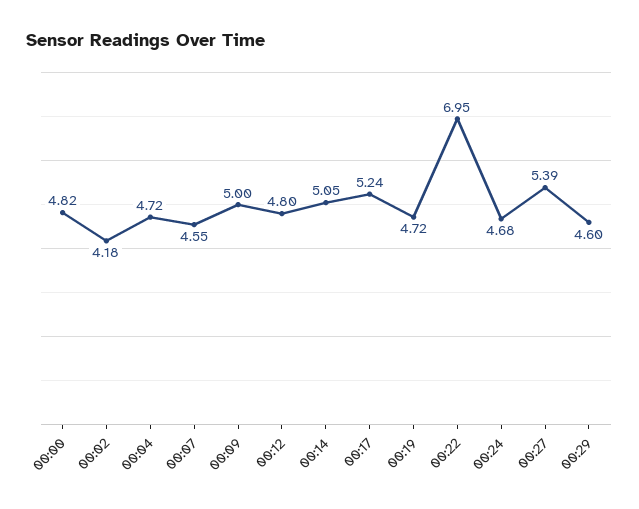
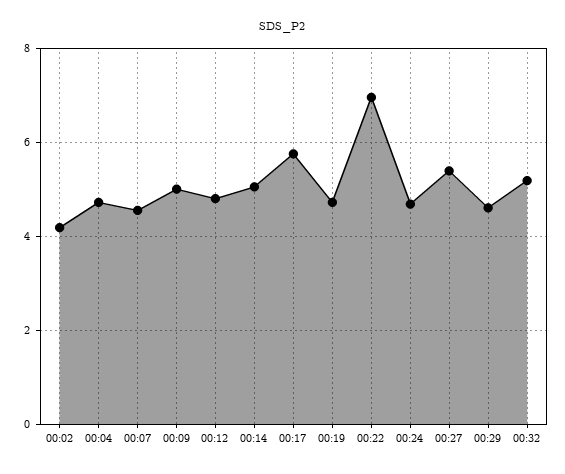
00:00: 4.82 -> none
00:17: 5.24 -> 5.8
00:32: none -> 5.2

